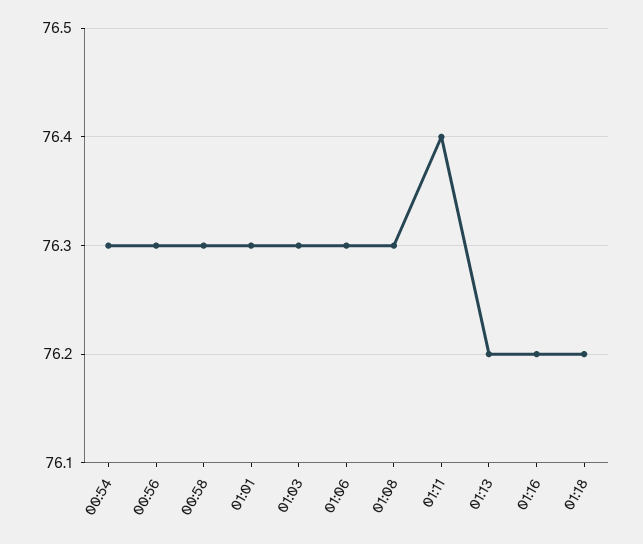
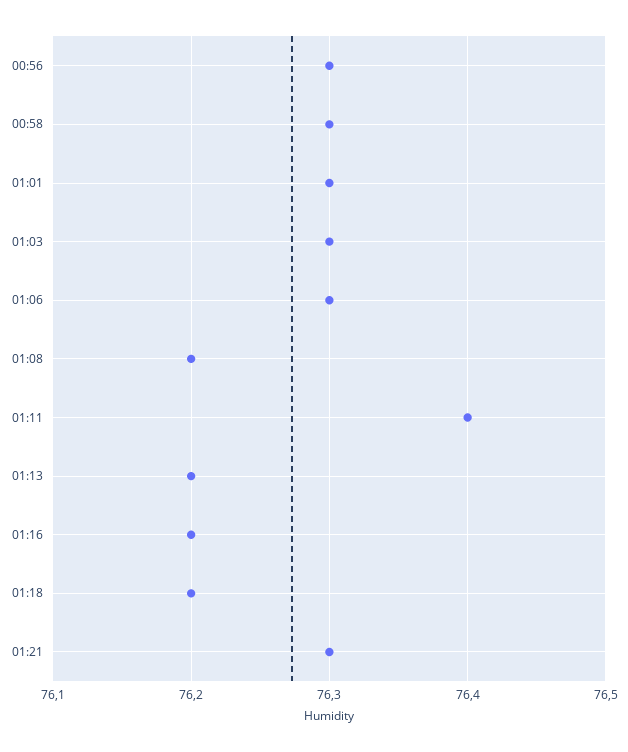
00:54: 76.3 -> none
01:08: 76.3 -> 76.2
01:21: none -> 76.3

